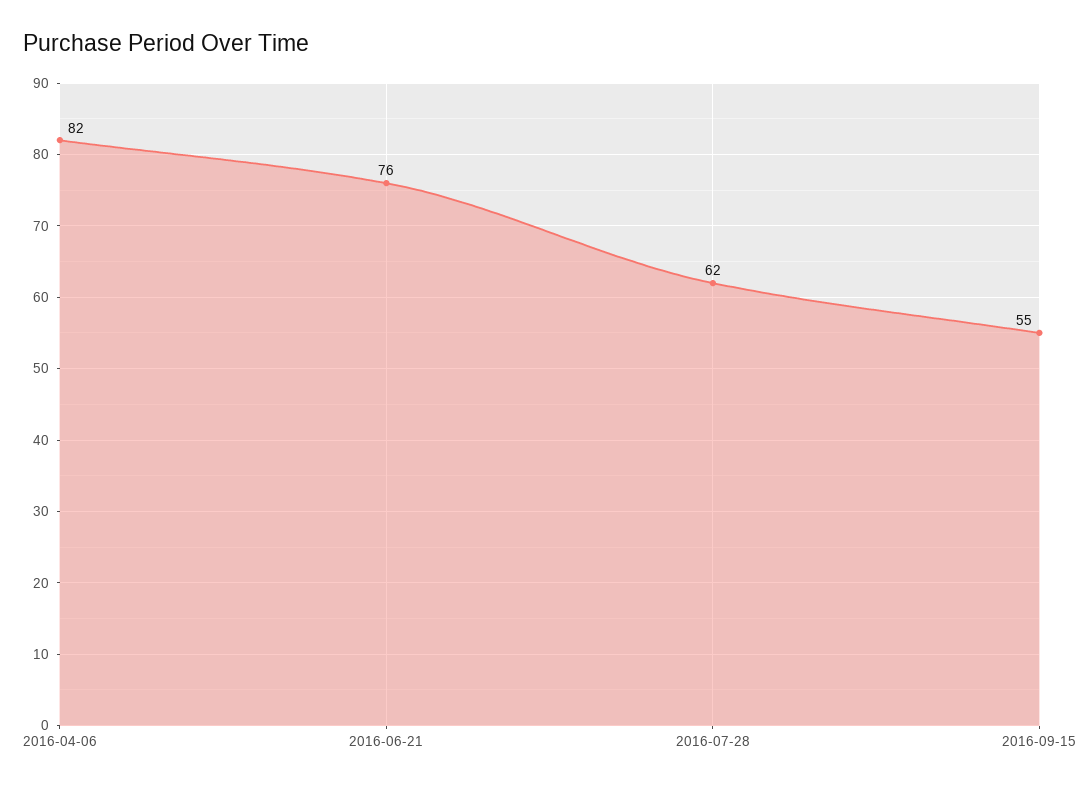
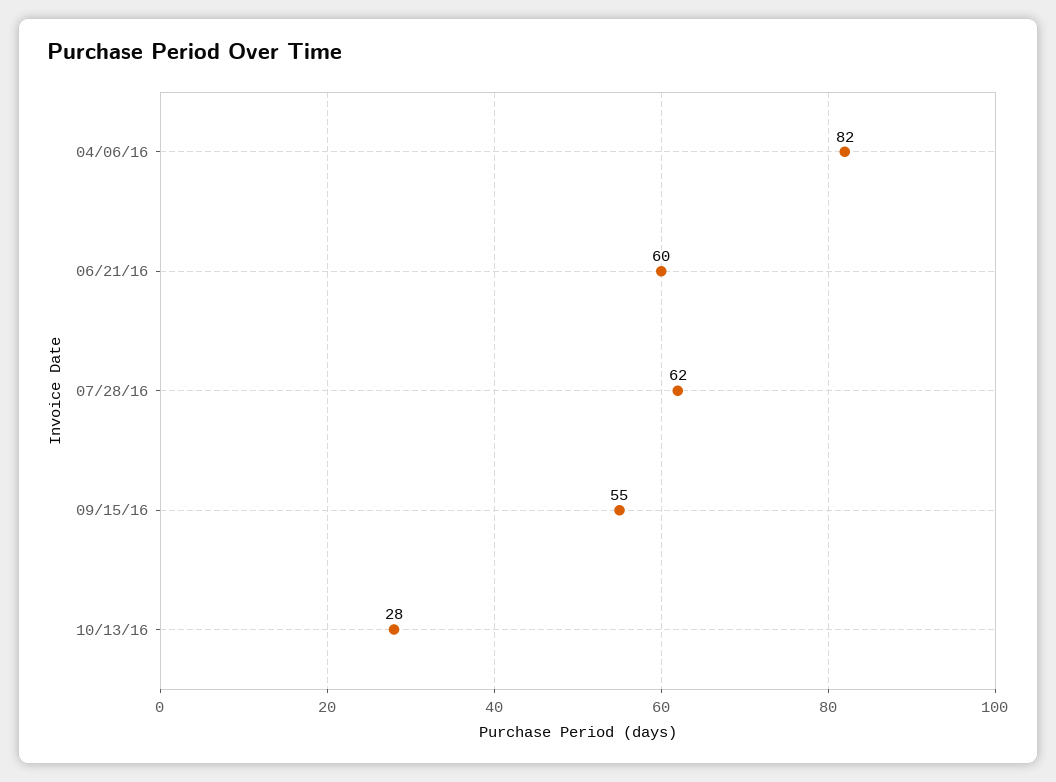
2016-06-21: 76 -> 60
10/13/16: none -> 28

